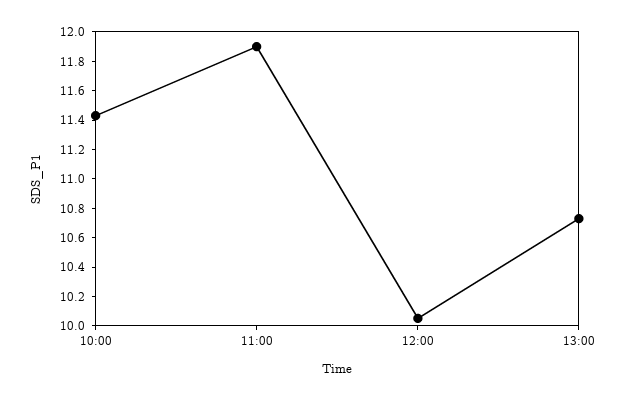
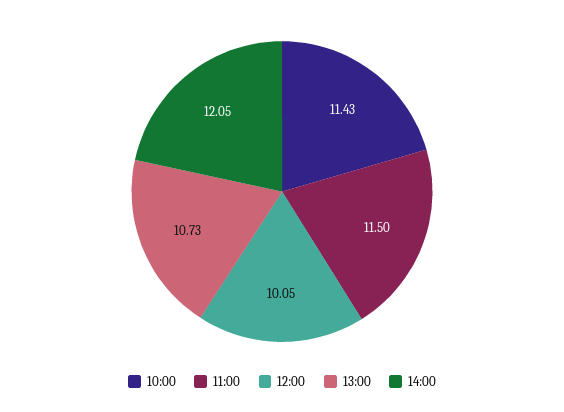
11:00: 11.9 -> 11.5
14:00: none -> 12.05

